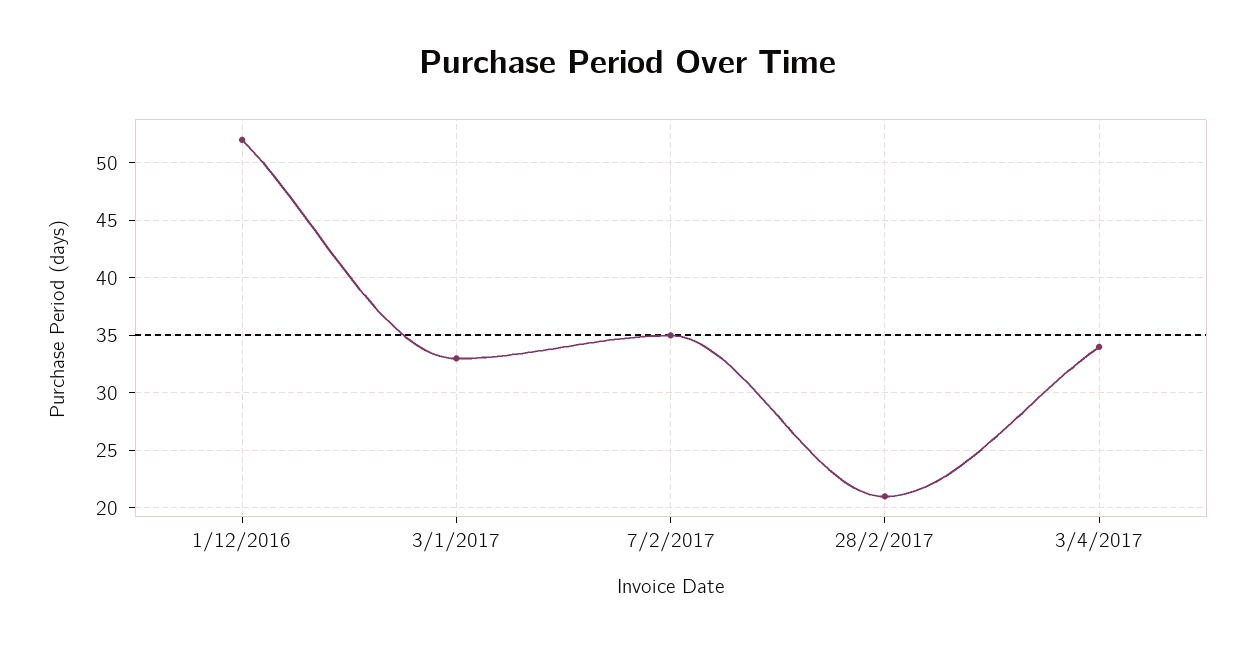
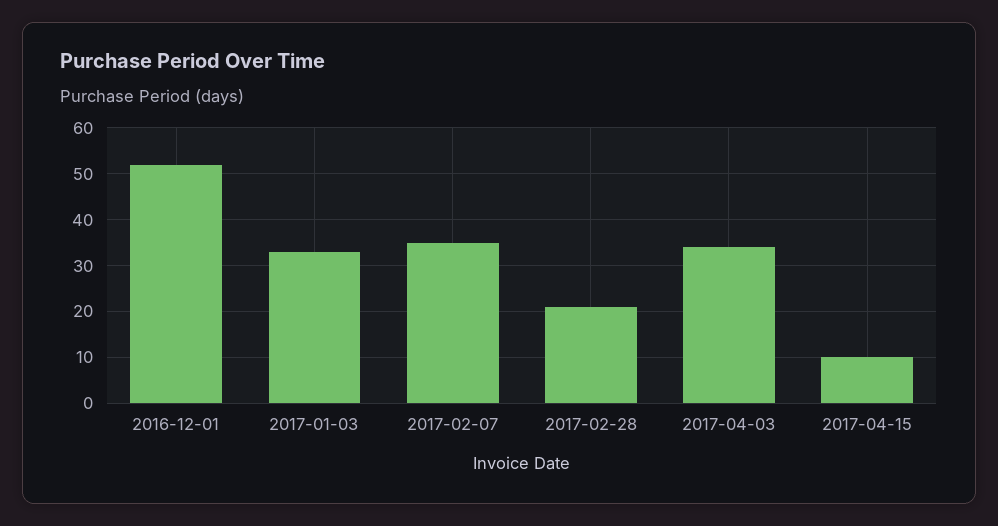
2017-04-15: none -> 10

